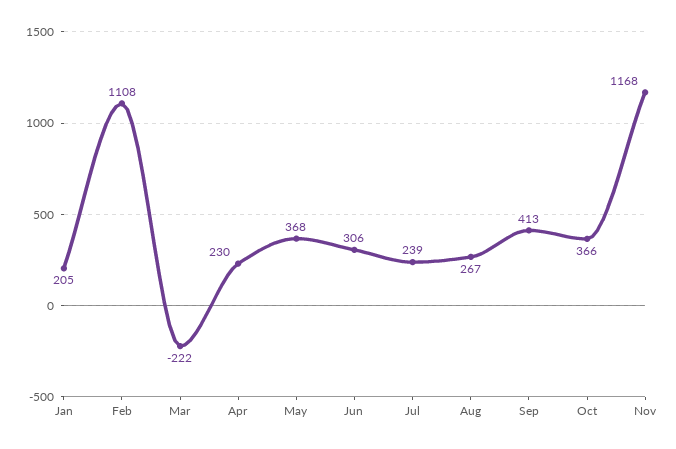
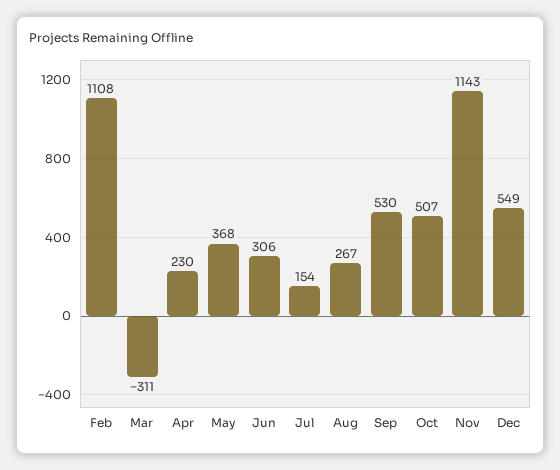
Jan: 205 -> none
Mar: -222 -> -311
Jul: 239 -> 154
Sep: 413 -> 530
Oct: 366 -> 507
Nov: 1168 -> 1143
Dec: none -> 549

